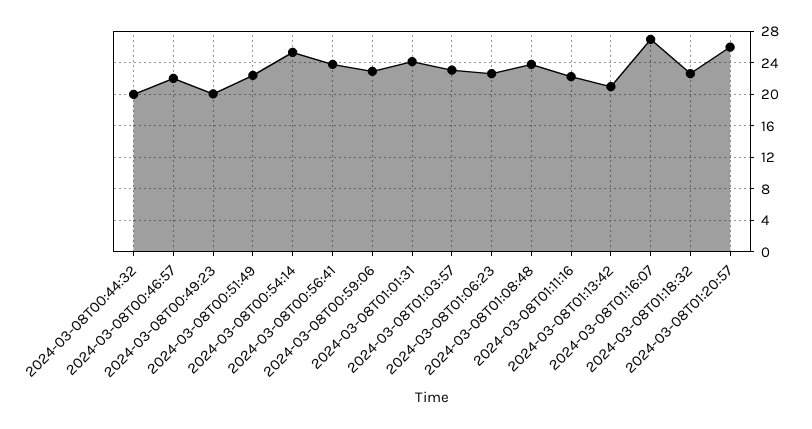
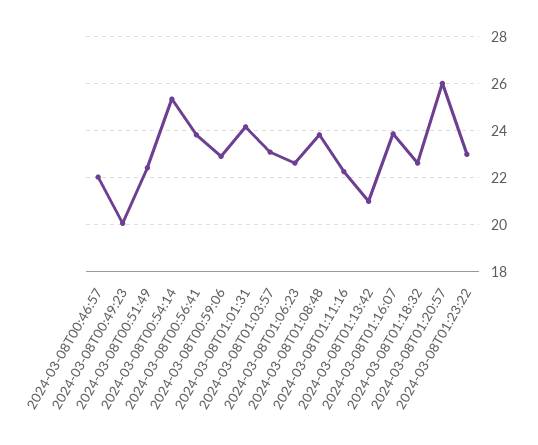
2024-03-08T00:44:32: 20 -> none
2024-03-08T01:16:07: 27 -> 24
2024-03-08T01:23:22: none -> 23

